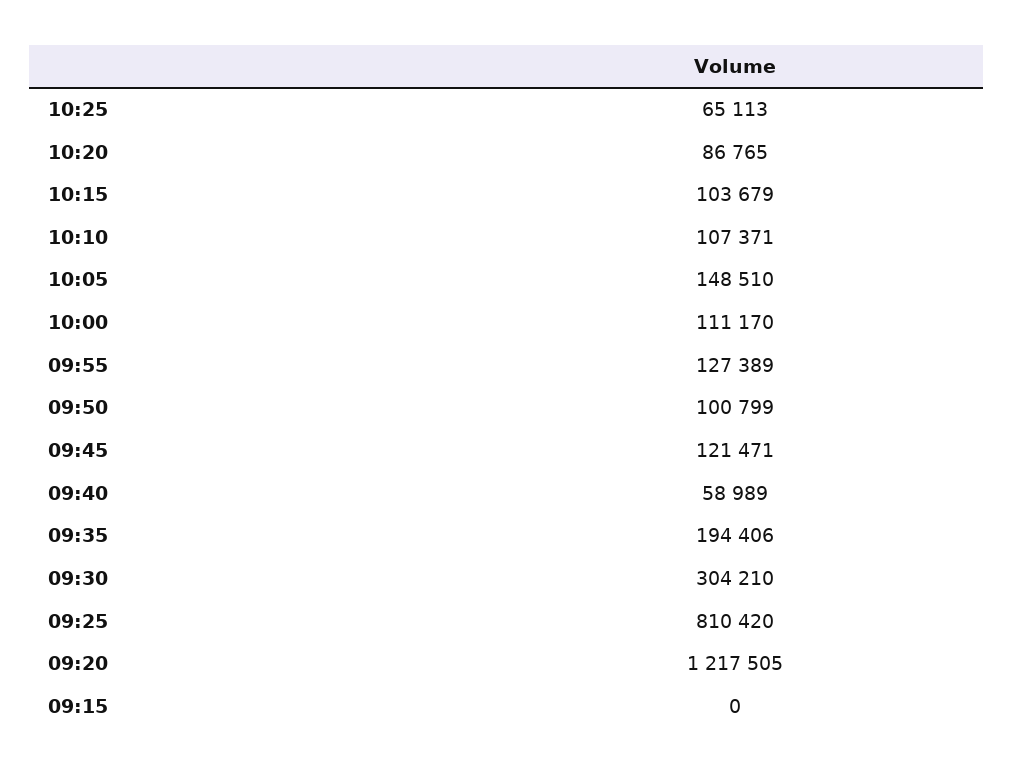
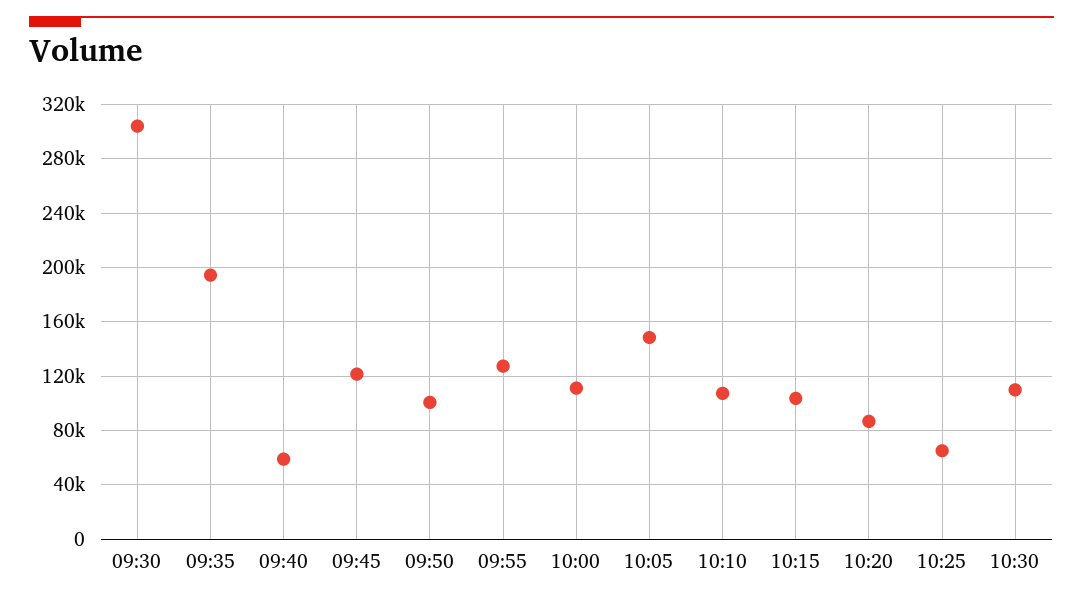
09:25: 810420 -> none
09:20: 1217505 -> none
09:15: 0 -> none
10:30: none -> 110000

